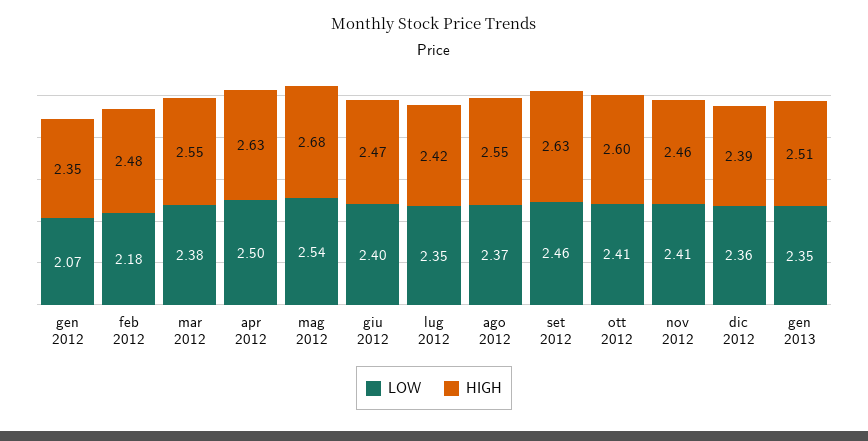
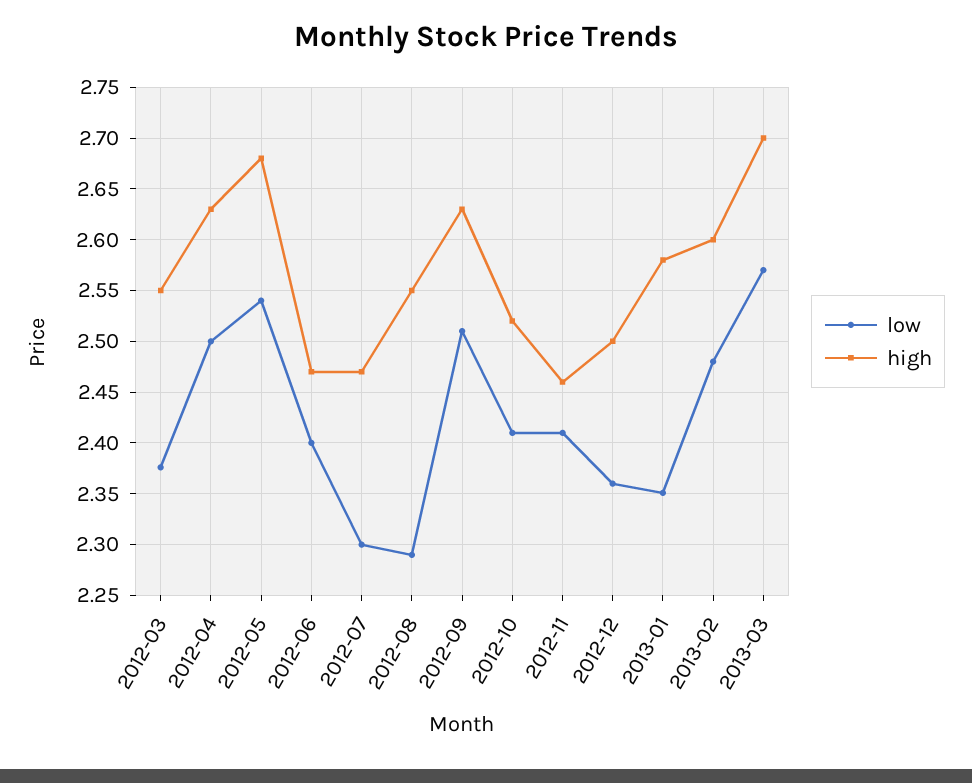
LOW, gen 2012: 2.07 -> none
HIGH, gen 2012: 2.35 -> none
LOW, feb 2012: 2.18 -> none
HIGH, feb 2012: 2.48 -> none
LOW, lug 2012: 2.35 -> 2.3
HIGH, lug 2012: 2.42 -> 2.47
LOW, ago 2012: 2.37 -> 2.29
LOW, set 2012: 2.46 -> 2.51
HIGH, ott 2012: 2.6 -> 2.52
HIGH, dic 2012: 2.39 -> 2.5
HIGH, gen 2013: 2.51 -> 2.58
LOW, 2013-02: none -> 2.48
HIGH, 2013-02: none -> 2.6
LOW, 2013-03: none -> 2.57
HIGH, 2013-03: none -> 2.7

